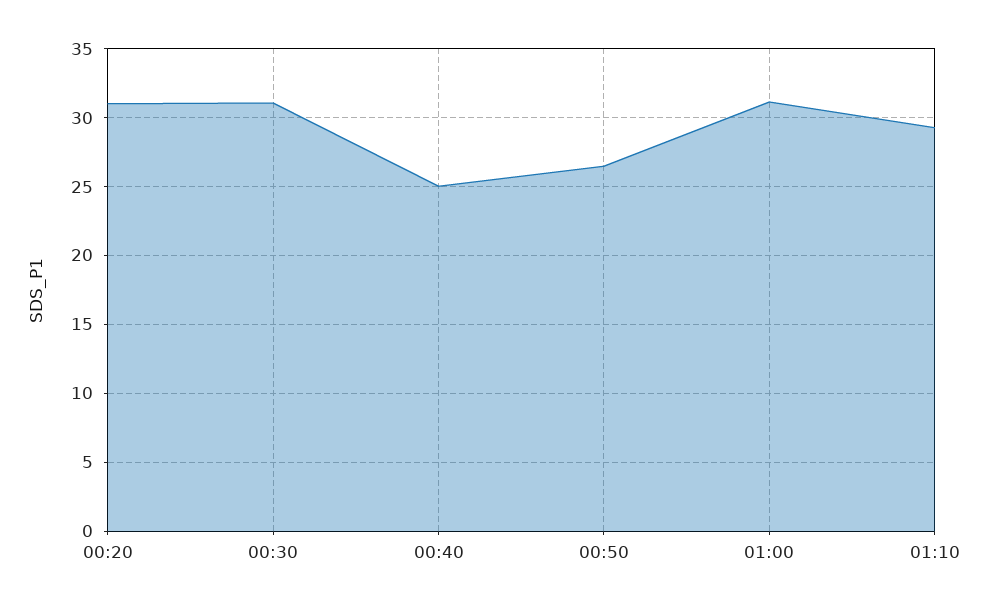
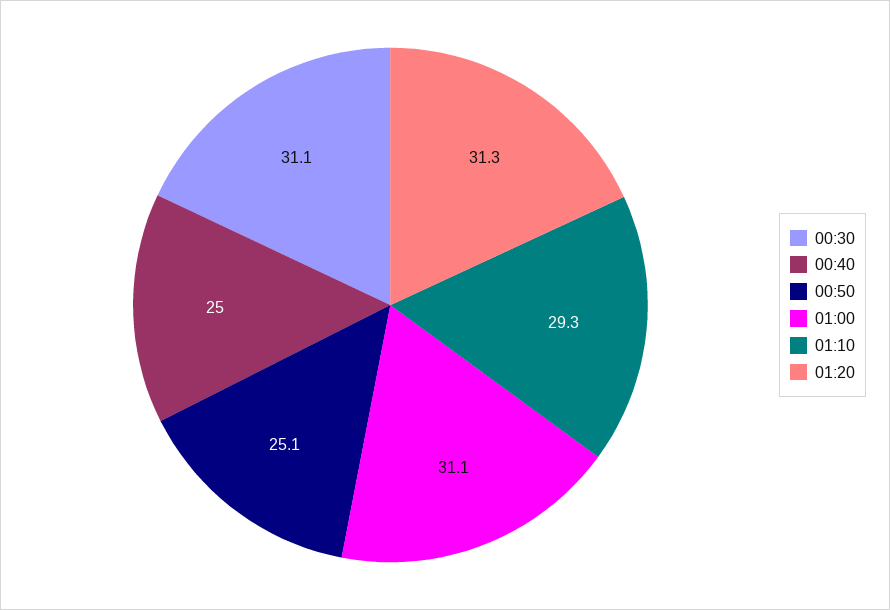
00:20: 31 -> none
00:50: 26.5 -> 25.1
01:20: none -> 31.3

